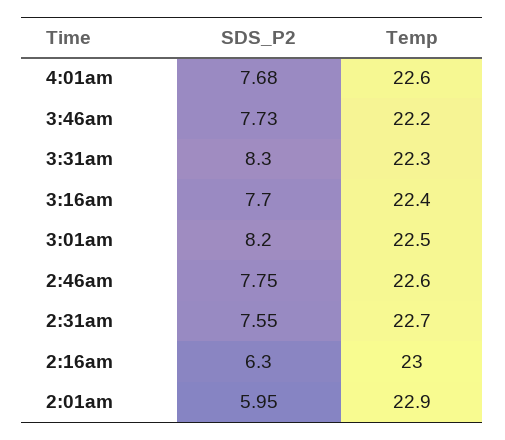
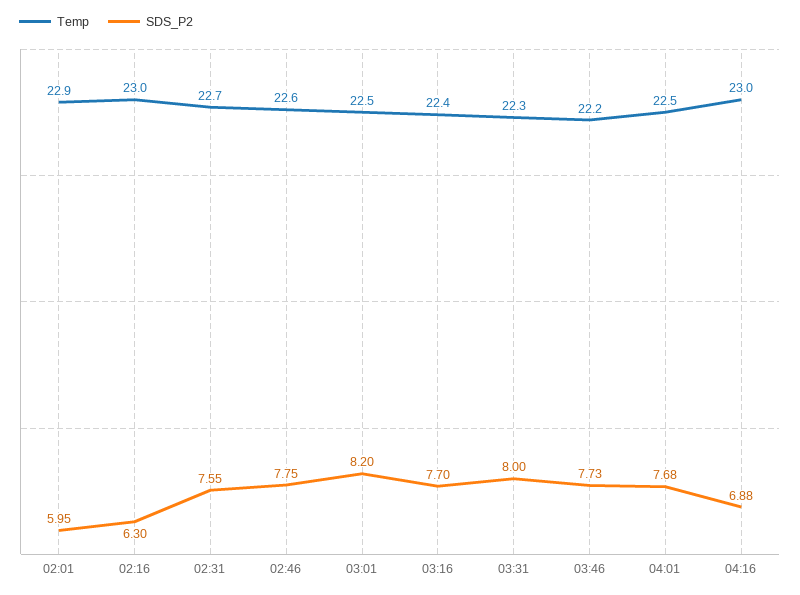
Temp, 4:01am: 22.6 -> 22.5
SDS_P2, 3:31am: 8.3 -> 8
Temp, 04:16: none -> 23
SDS_P2, 04:16: none -> 6.88

